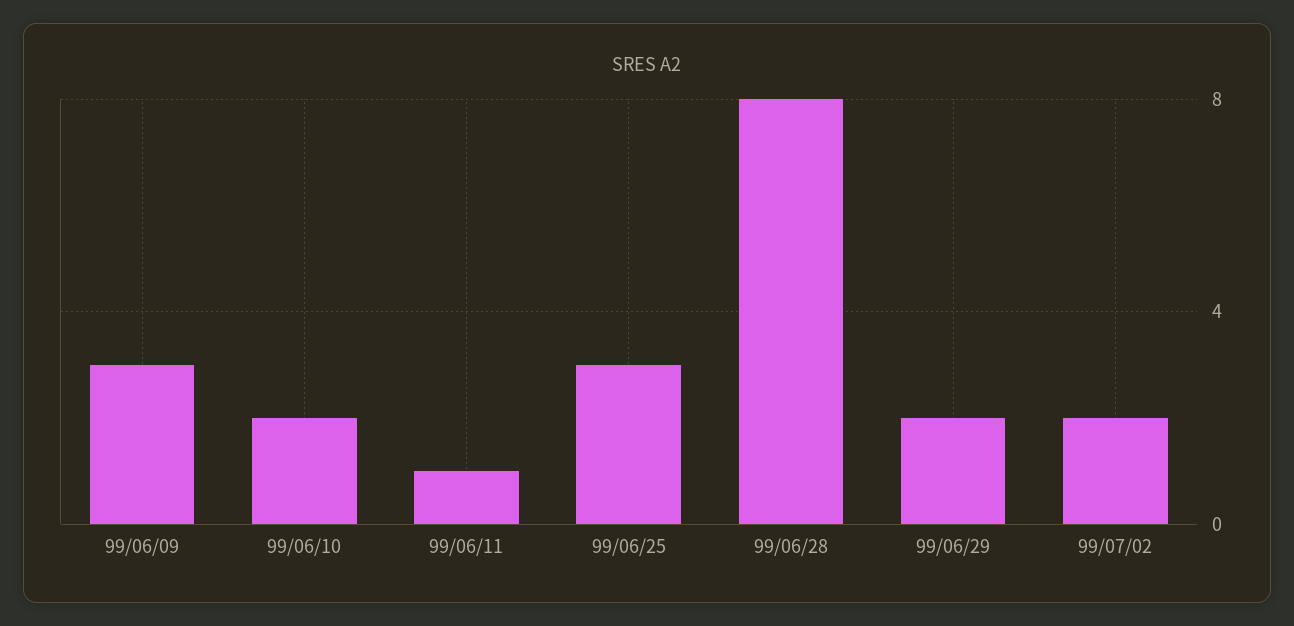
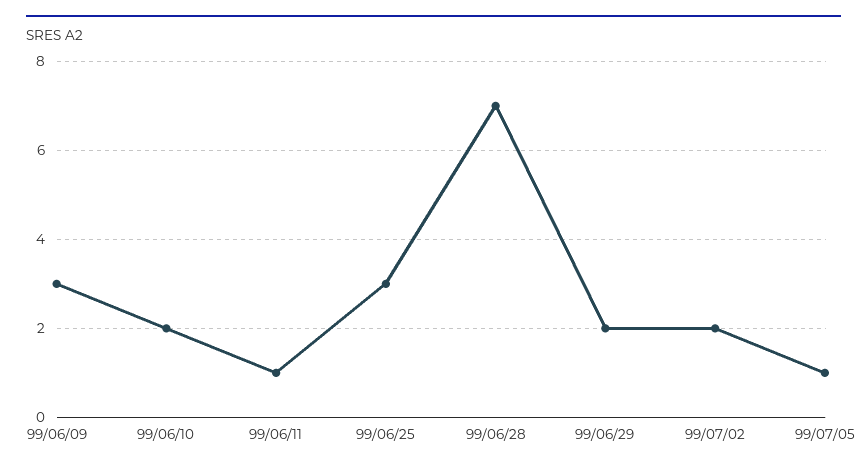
99/06/28: 8 -> 7
99/07/05: none -> 1

